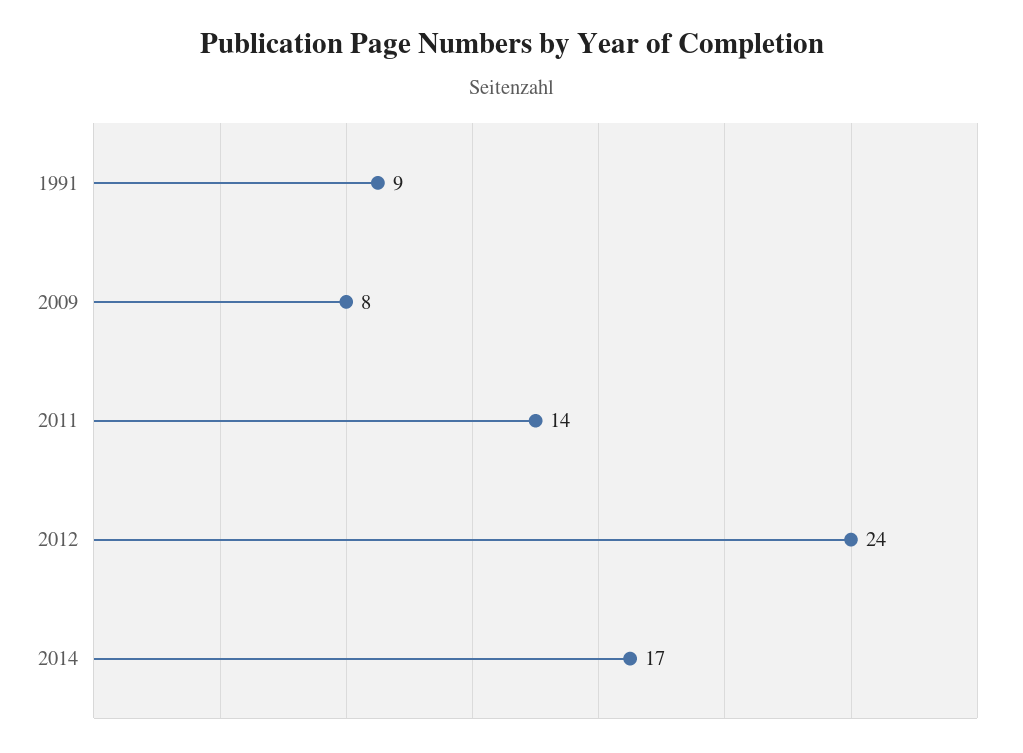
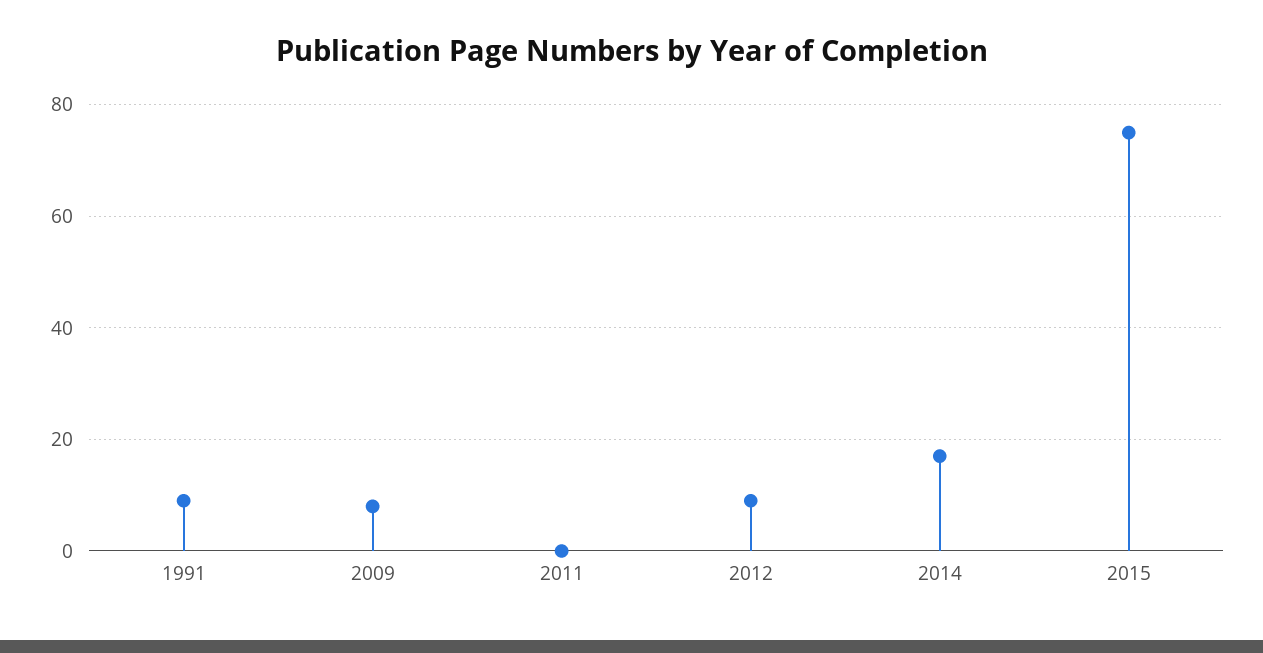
2011: 14 -> 0
2012: 24 -> 10
2015: none -> 75

